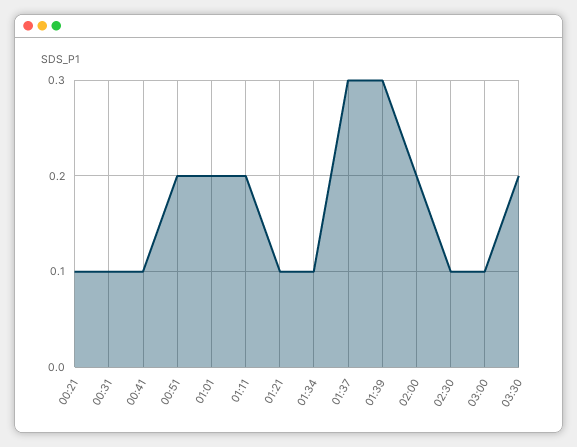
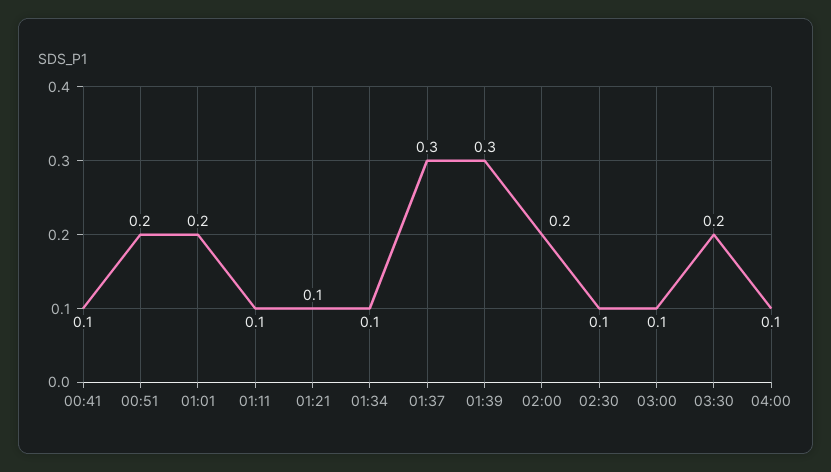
00:21: 0.1 -> none
00:31: 0.1 -> none
01:11: 0.2 -> 0.1
04:00: none -> 0.1

